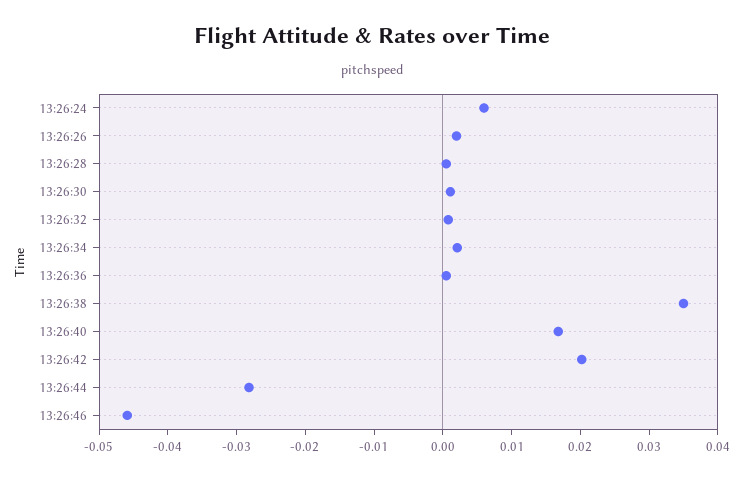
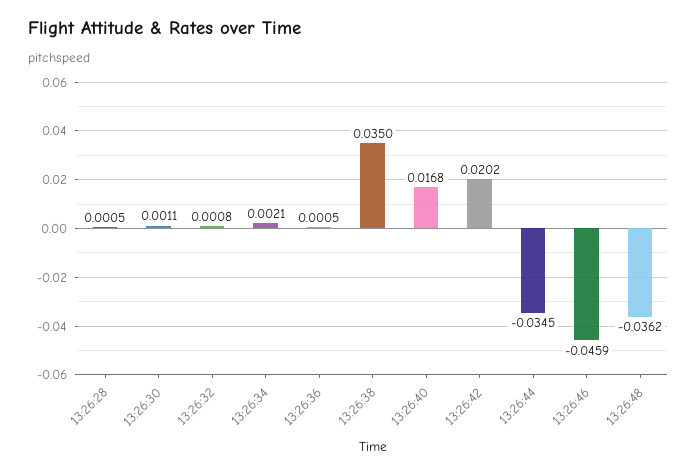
13:26:24: 0.006 -> none
13:26:26: 0.002 -> none
13:26:44: -0.028 -> -0.0345
13:26:48: none -> -0.0362

